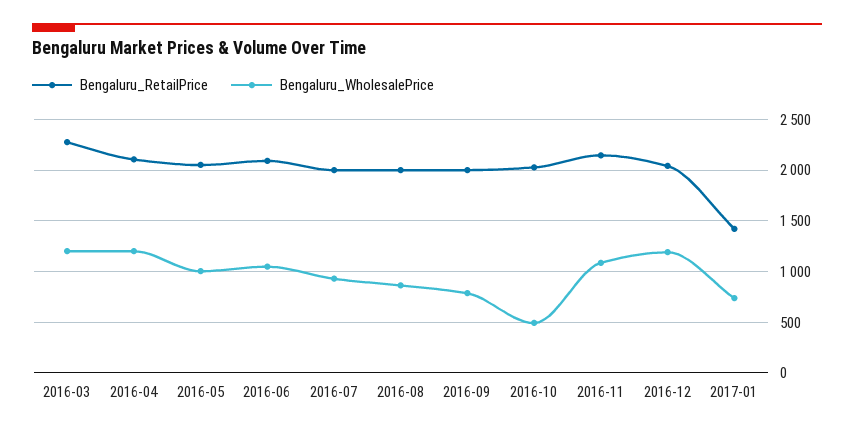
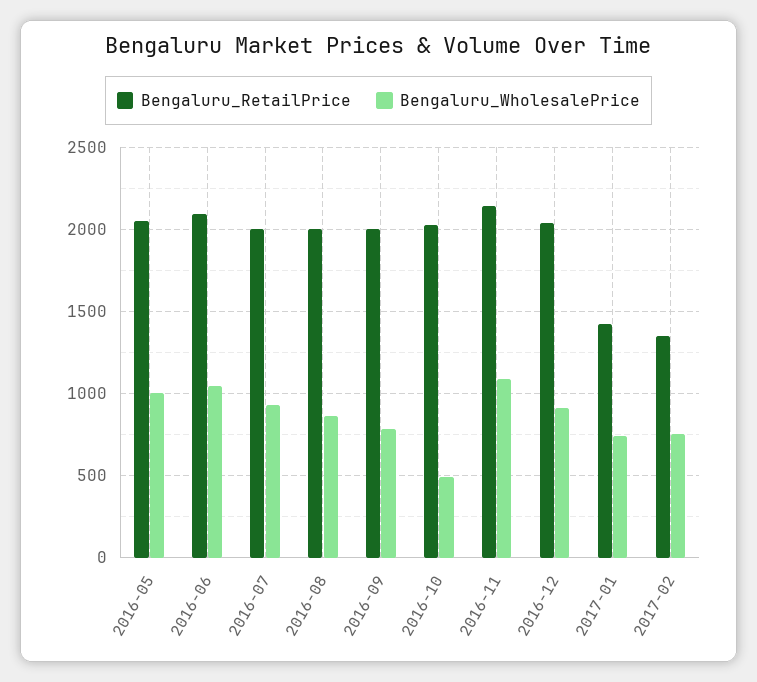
Bengaluru_RetailPrice, 2016-03: 2300 -> none
Bengaluru_WholesalePrice, 2016-03: 1200 -> none
Bengaluru_RetailPrice, 2016-04: 2100 -> none
Bengaluru_WholesalePrice, 2016-04: 1200 -> none
Bengaluru_WholesalePrice, 2016-12: 1200 -> 900
Bengaluru_RetailPrice, 2017-02: none -> 1350
Bengaluru_WholesalePrice, 2017-02: none -> 750

